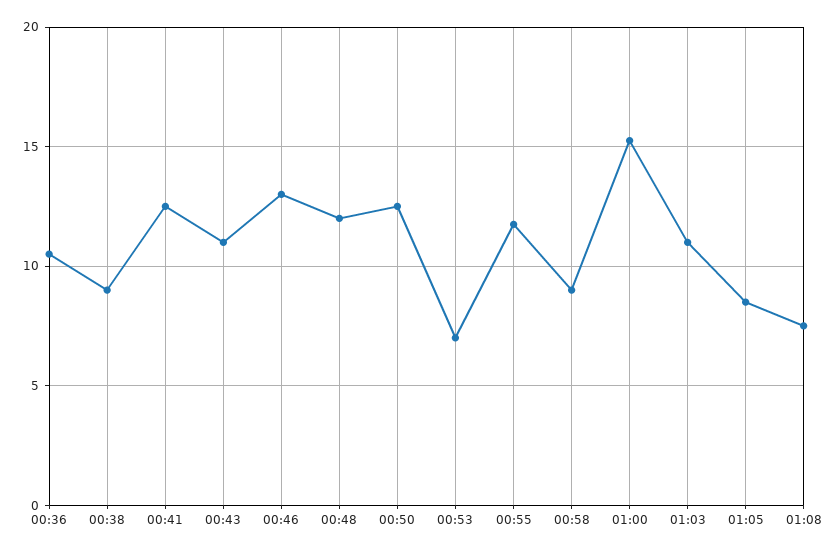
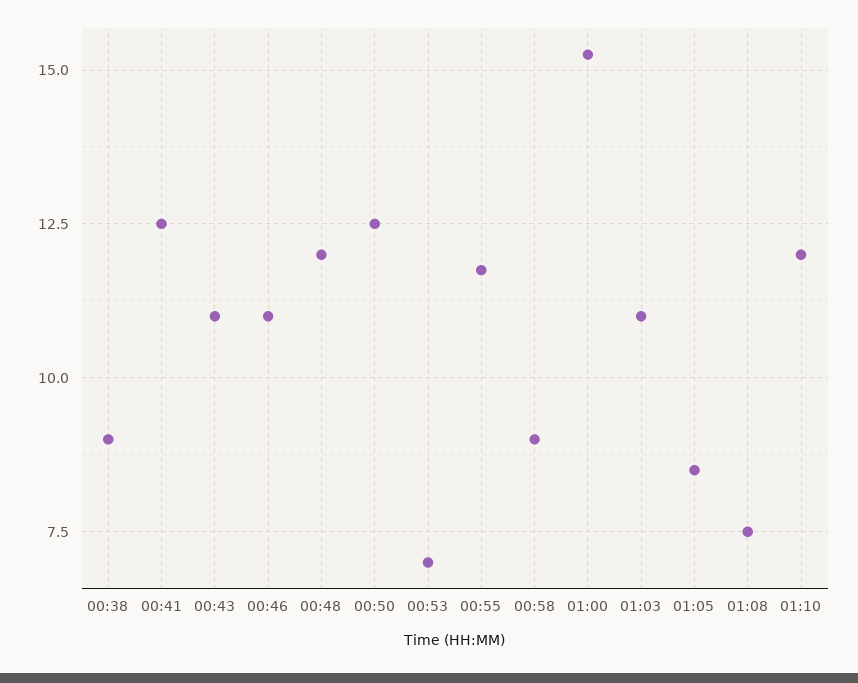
00:36: 10.5 -> none
00:46: 13 -> 11
01:10: none -> 12

